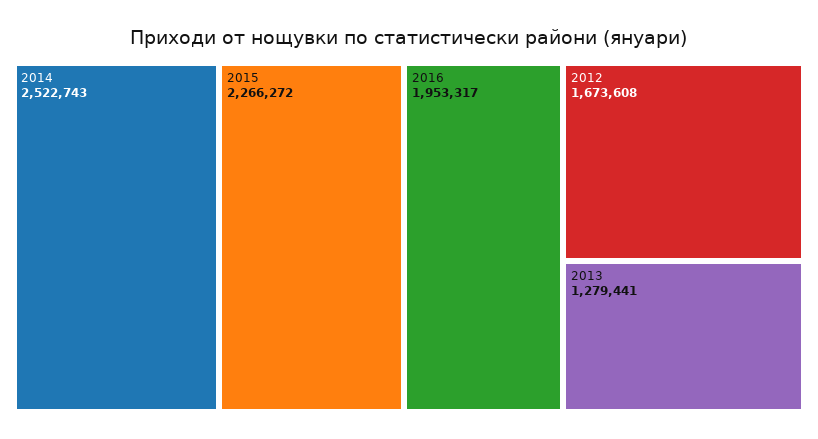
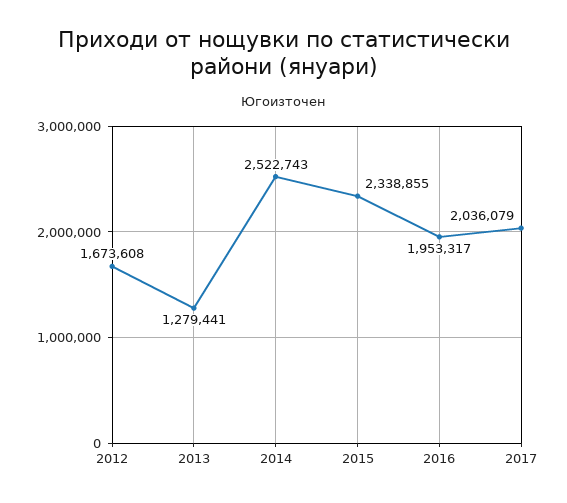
2015: 2266272 -> 2338855
2017: none -> 2036079

